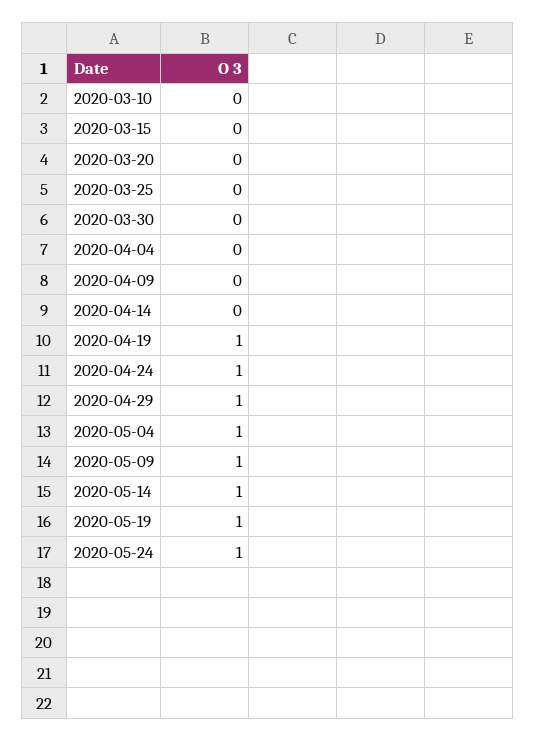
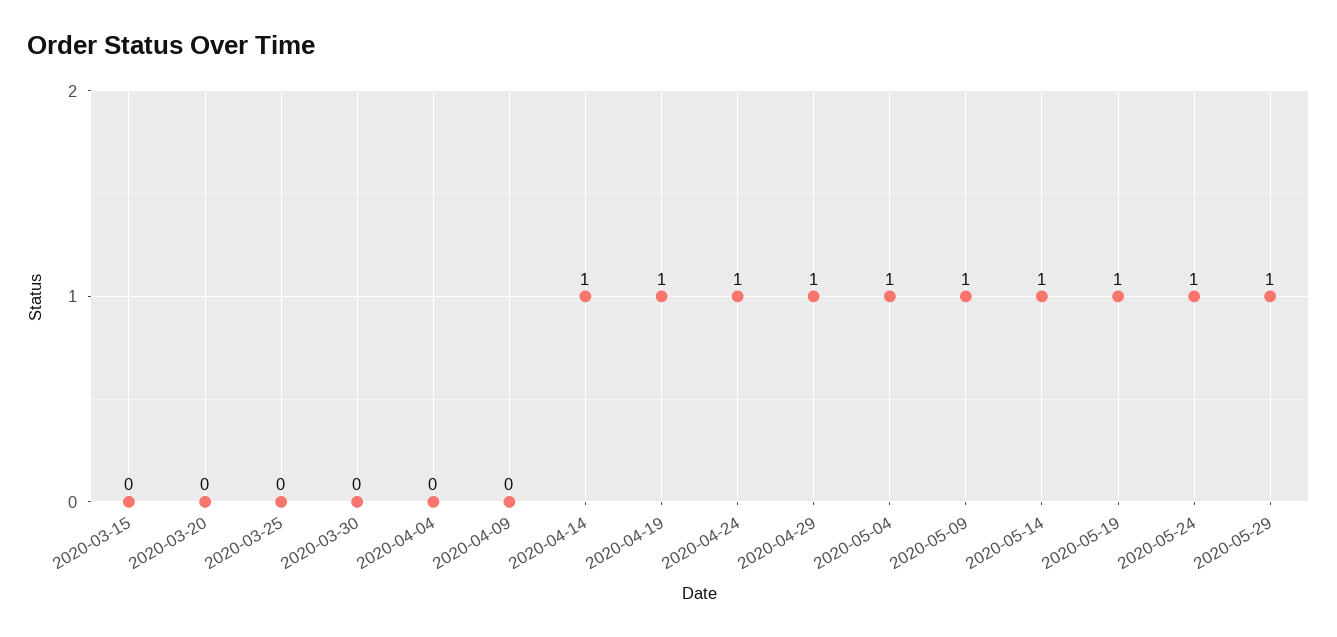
2020-03-10: 0 -> none
2020-04-14: 0 -> 1
2020-05-29: none -> 1

